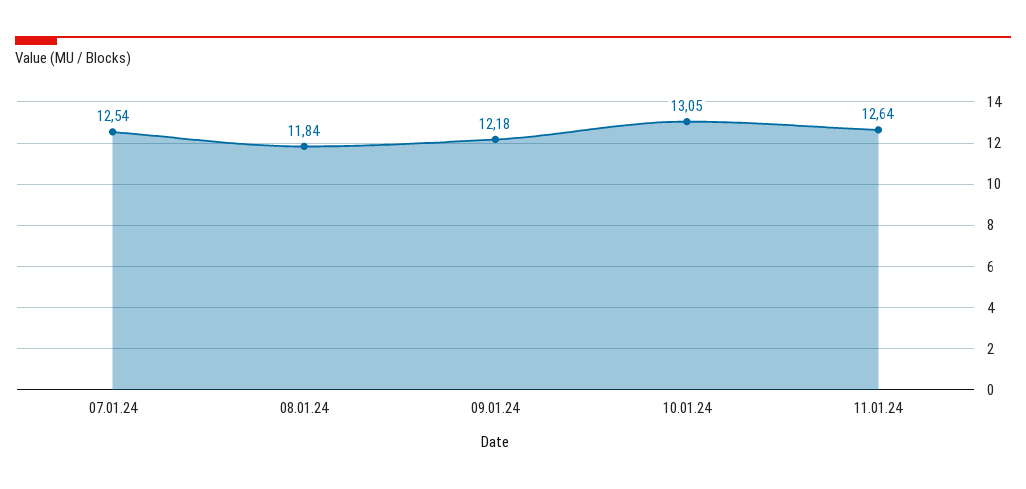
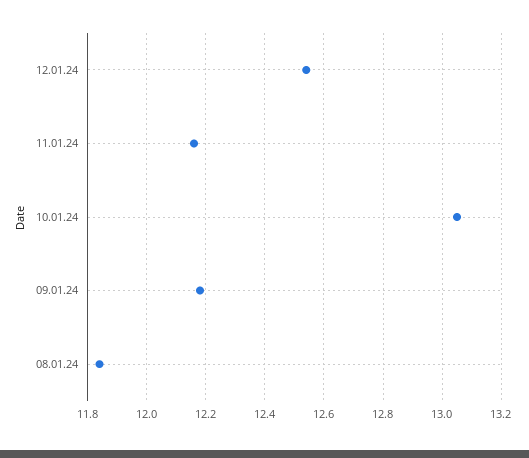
07.01.24: 12.54 -> none
11.01.24: 12.64 -> 12.15
12.01.24: none -> 12.55

